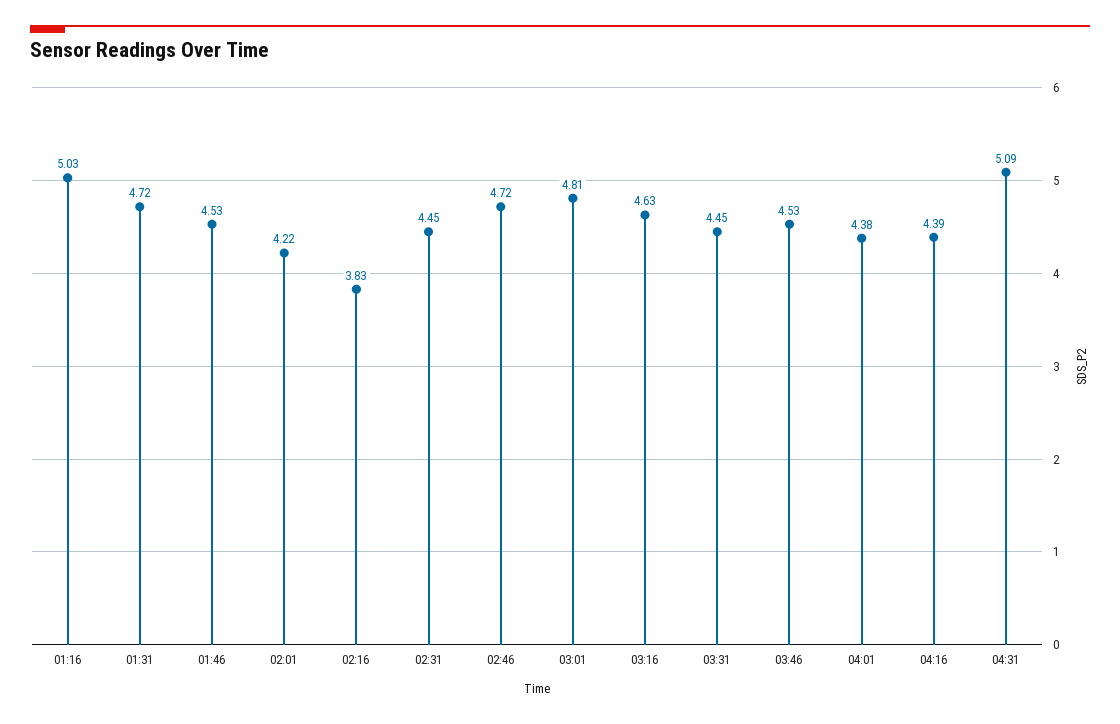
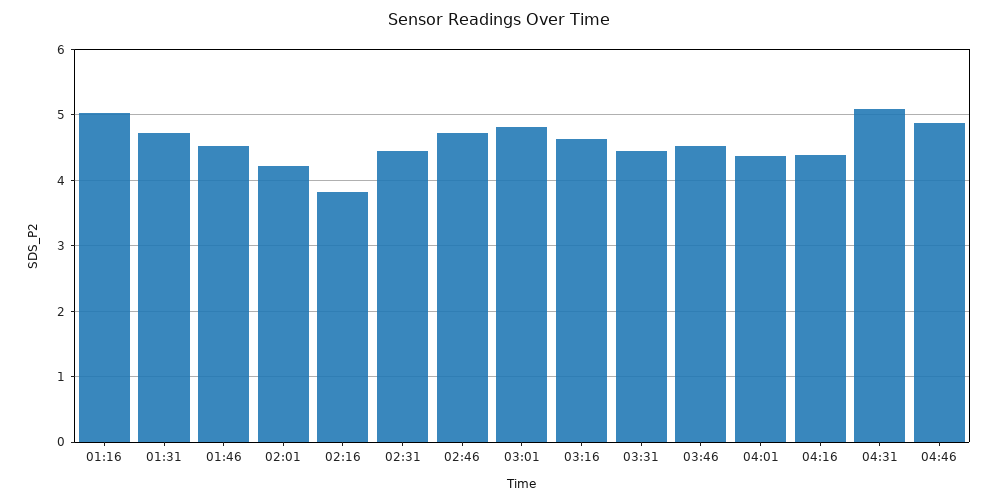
04:46: none -> 4.9

